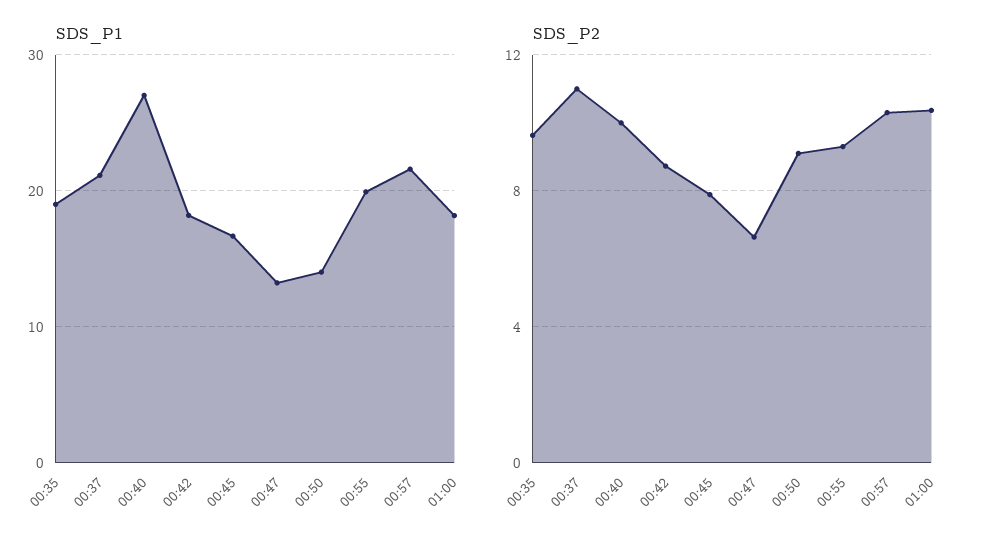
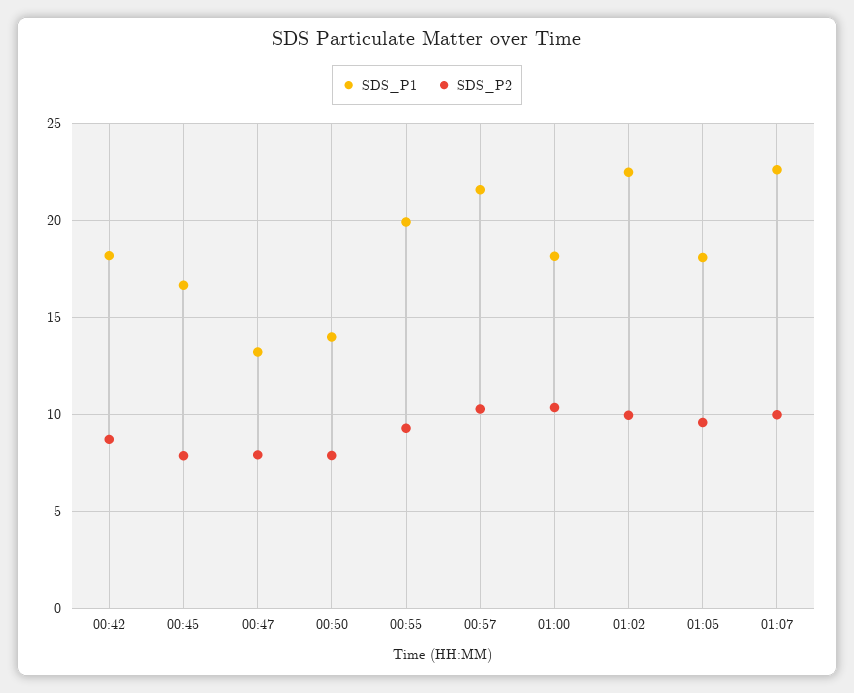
SDS_P1, 00:35: 19 -> none
SDS_P1, 00:37: 21 -> none
SDS_P1, 00:40: 27 -> none
SDS_P2, 00:35: 9.5 -> none
SDS_P2, 00:37: 11 -> none
SDS_P2, 00:40: 10 -> none
SDS_P2, 00:47: 6.5 -> 8
SDS_P2, 00:50: 9 -> 8
SDS_P1, 01:02: none -> 22.5
SDS_P2, 01:02: none -> 10
SDS_P1, 01:05: none -> 18
SDS_P2, 01:05: none -> 9.5
SDS_P1, 01:07: none -> 22.5
SDS_P2, 01:07: none -> 10

